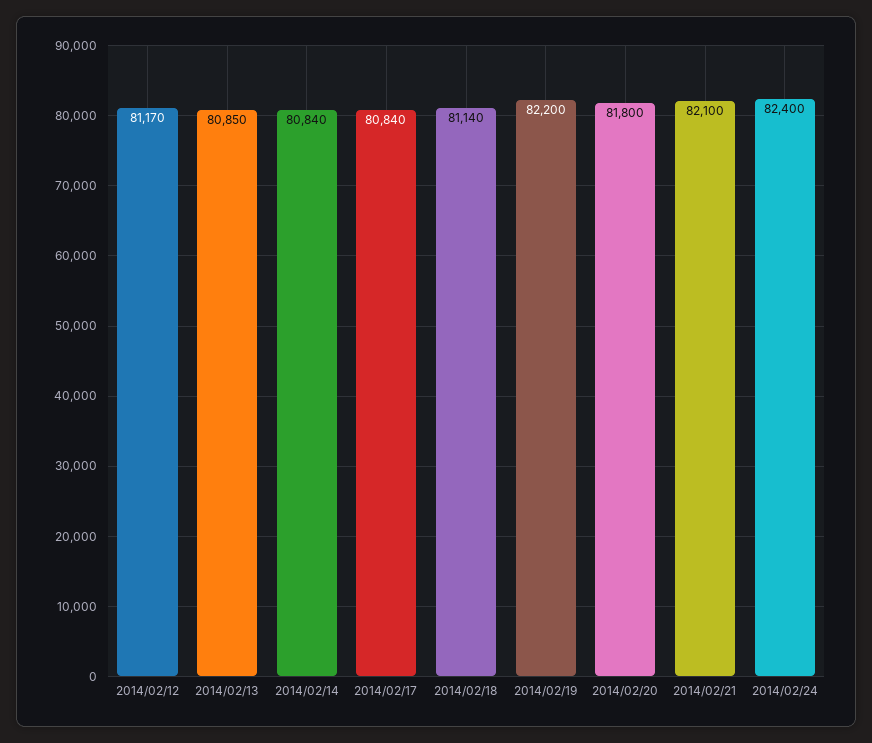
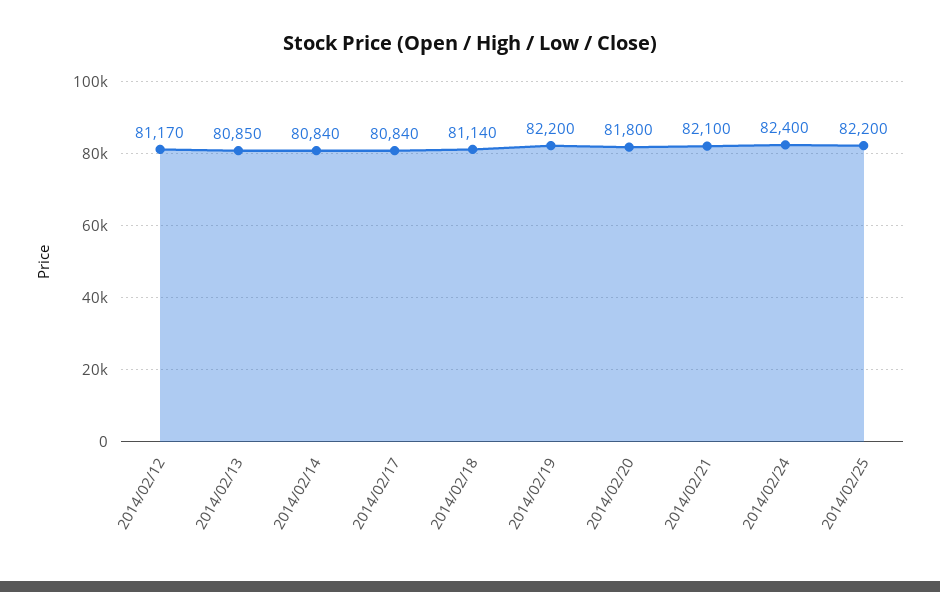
2014/02/25: none -> 82200

